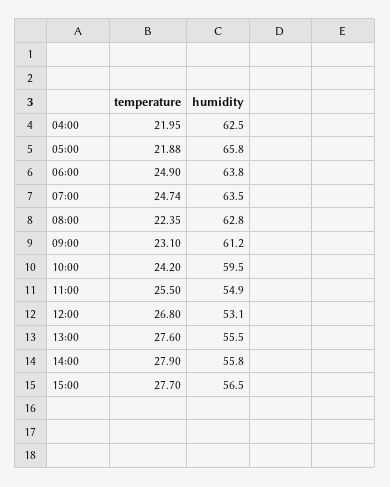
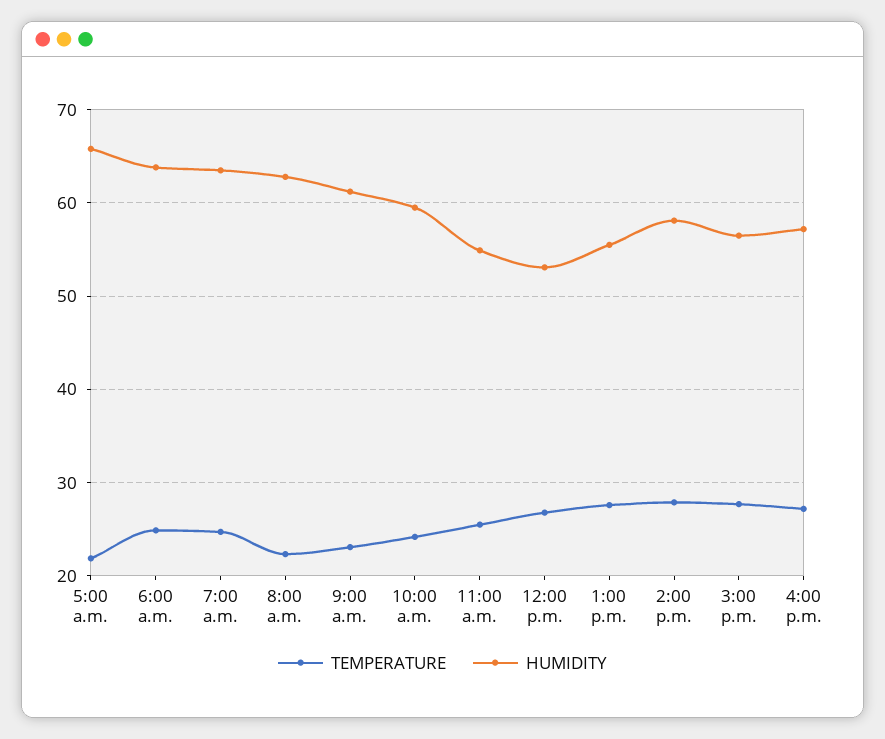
temperature, 04:00: 21.95 -> none
humidity, 04:00: 62.5 -> none
humidity, 14:00: 55.8 -> 58
temperature, 4:00 p.m.: none -> 27
humidity, 4:00 p.m.: none -> 57

